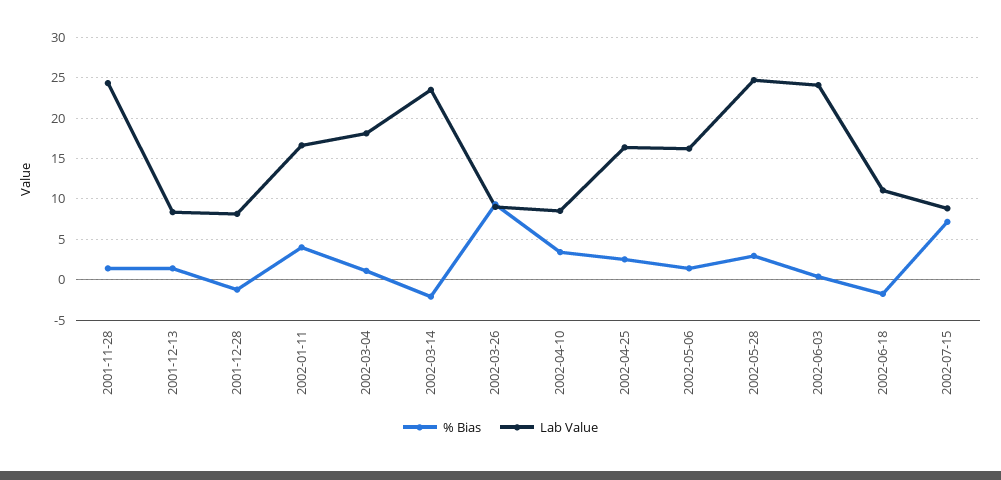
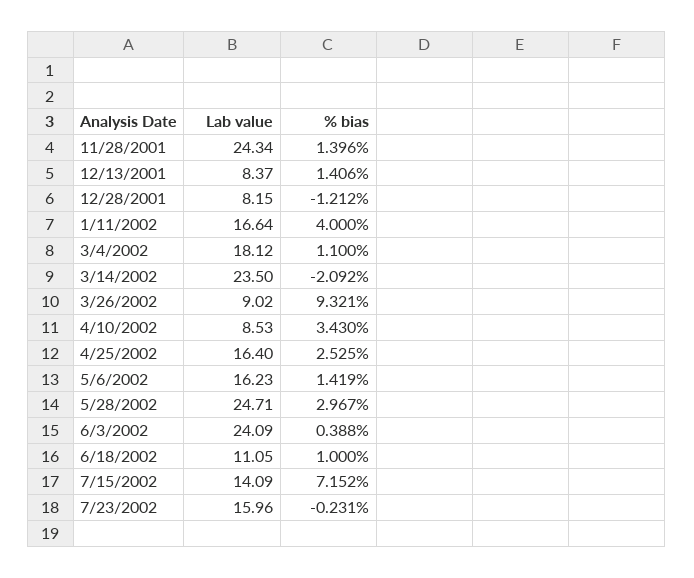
% Bias, 2002-06-18: -2 -> 1
Lab Value, 2002-07-15: 9 -> 14.09
Lab Value, 7/23/2002: none -> 15.96
% Bias, 7/23/2002: none -> -0.231

